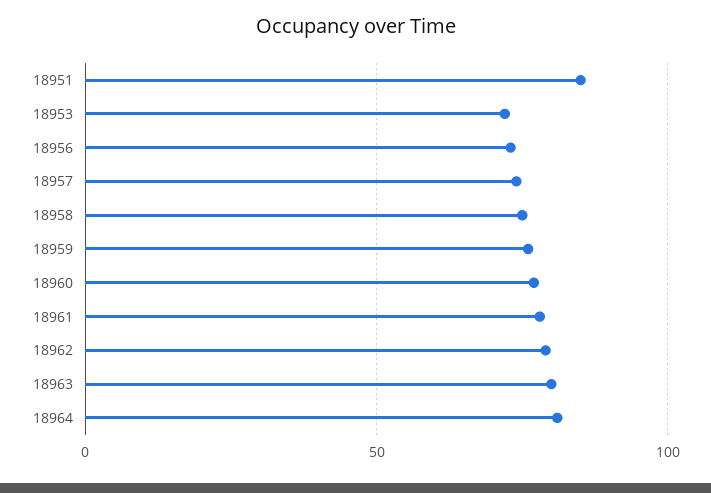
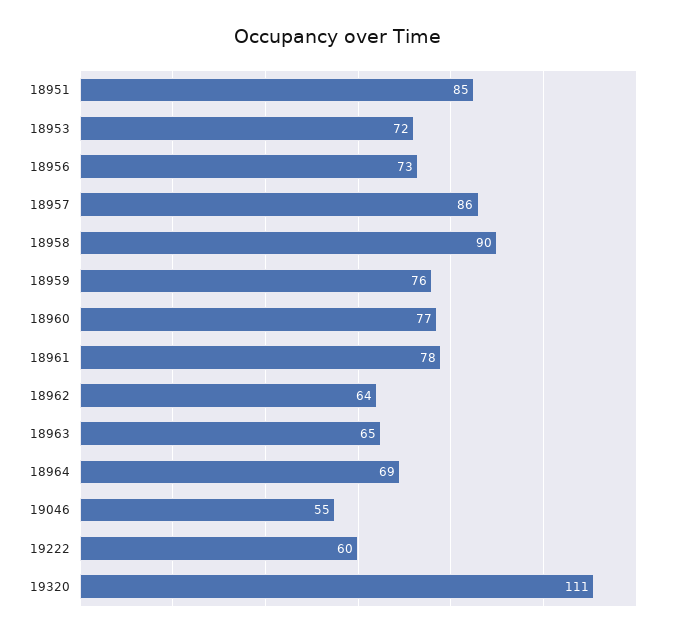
18957: 75 -> 86
18958: 75 -> 90
18962: 80 -> 64
18963: 80 -> 65
18964: 80 -> 69
19046: none -> 55
19222: none -> 60
19320: none -> 111

